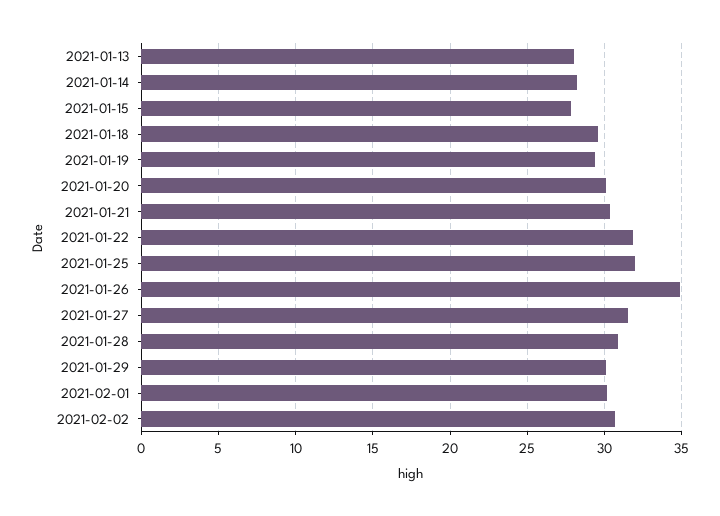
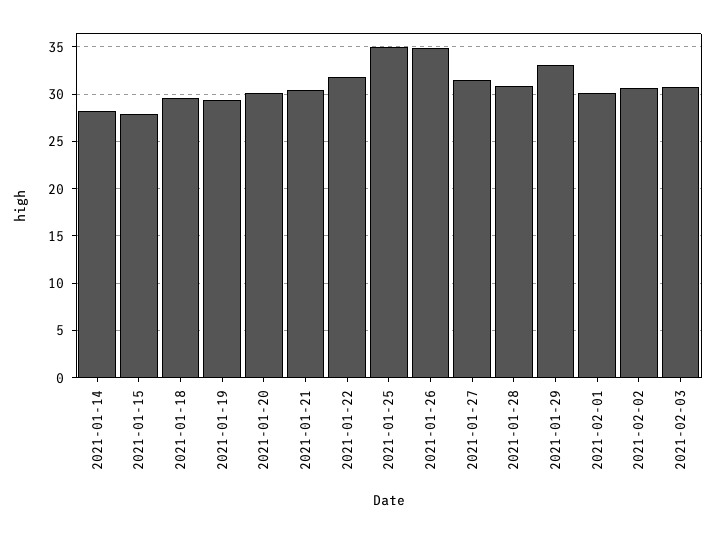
2021-01-13: 28 -> none
2021-01-25: 32 -> 35
2021-01-29: 30 -> 33
2021-02-03: none -> 31

